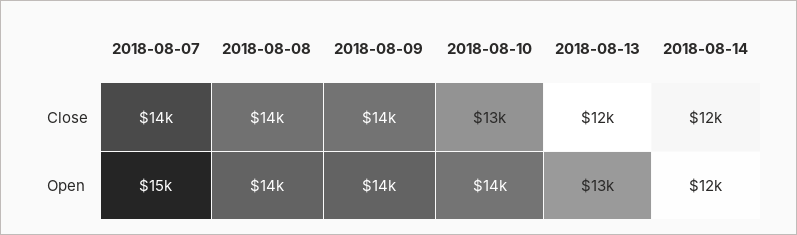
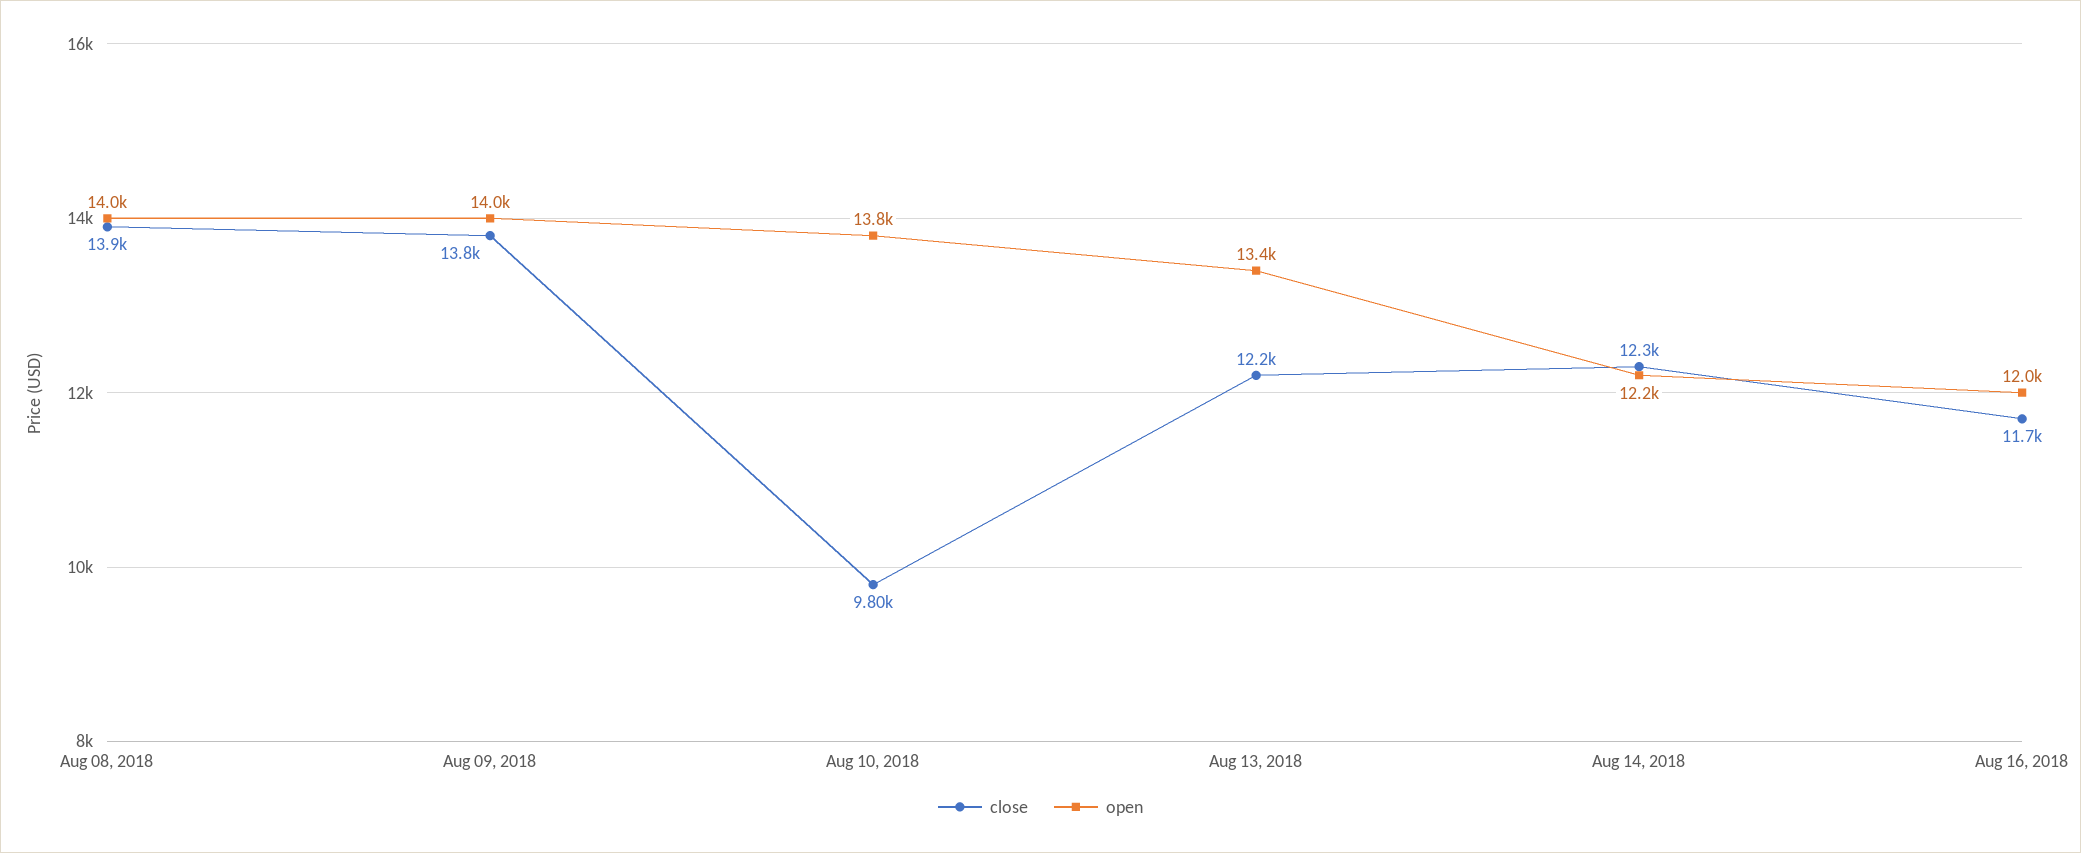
Close, 2018-08-07: 14000 -> none
Close, 2018-08-10: 13000 -> 9800
Open, 2018-08-07: 15000 -> none
Close, Aug 16, 2018: none -> 11700
Open, Aug 16, 2018: none -> 12000

